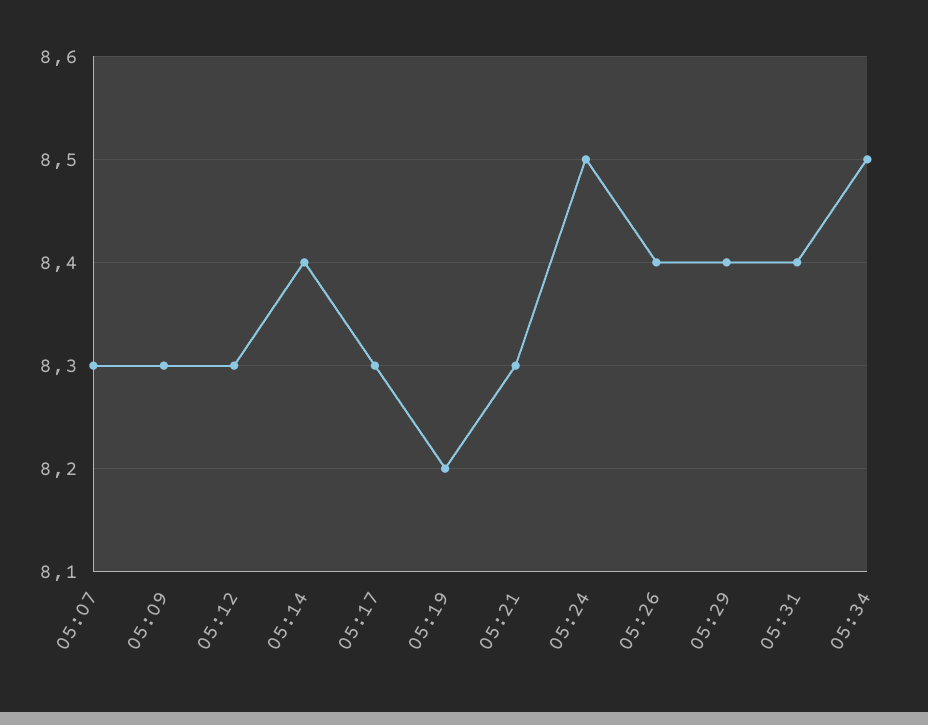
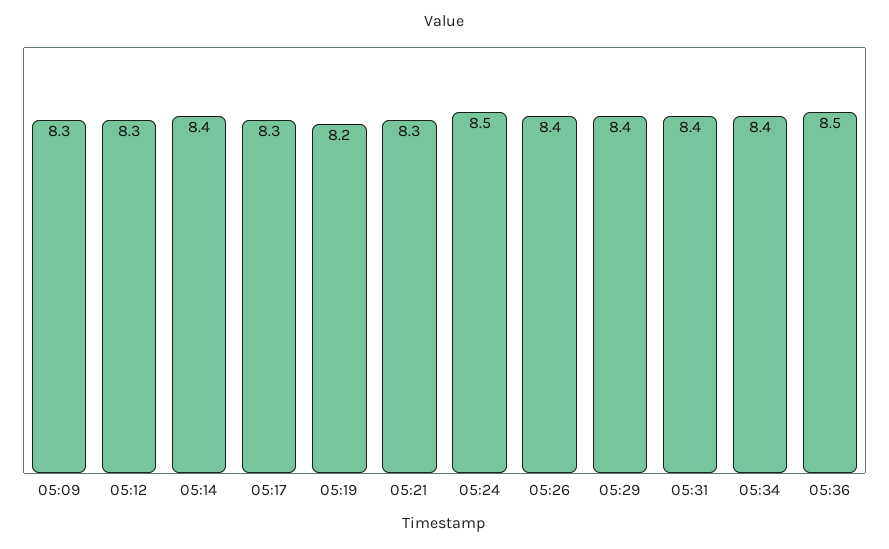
05:07: 8.3 -> none
05:34: 8.5 -> 8.4
05:36: none -> 8.5

